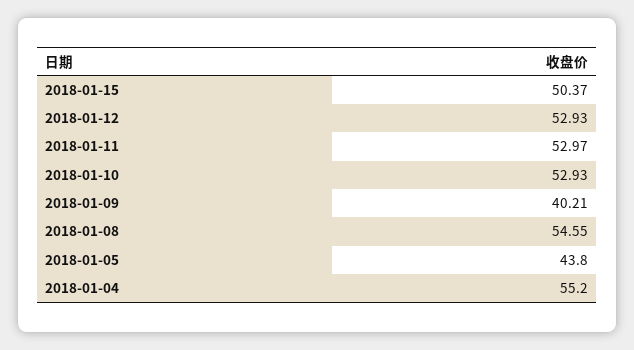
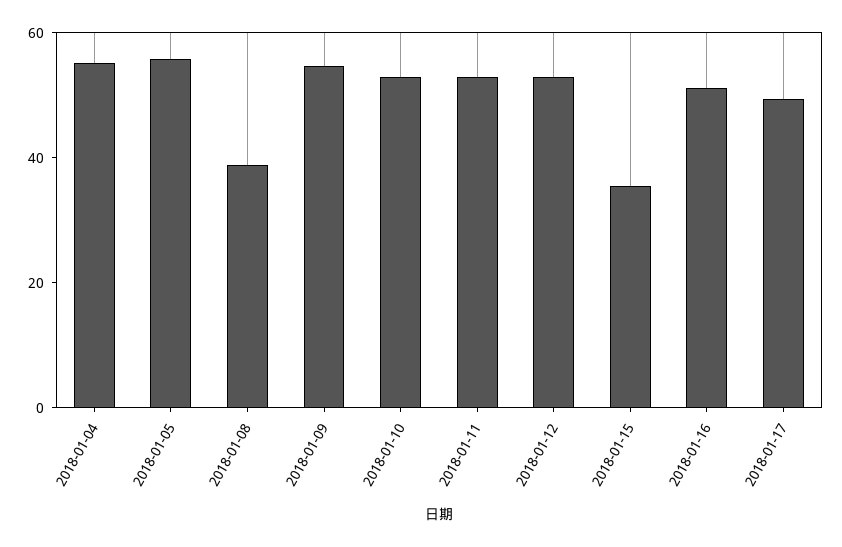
2018-01-15: 50.37 -> 35
2018-01-09: 40.21 -> 55
2018-01-08: 54.55 -> 40
2018-01-05: 43.8 -> 55
2018-01-16: none -> 50
2018-01-17: none -> 50

